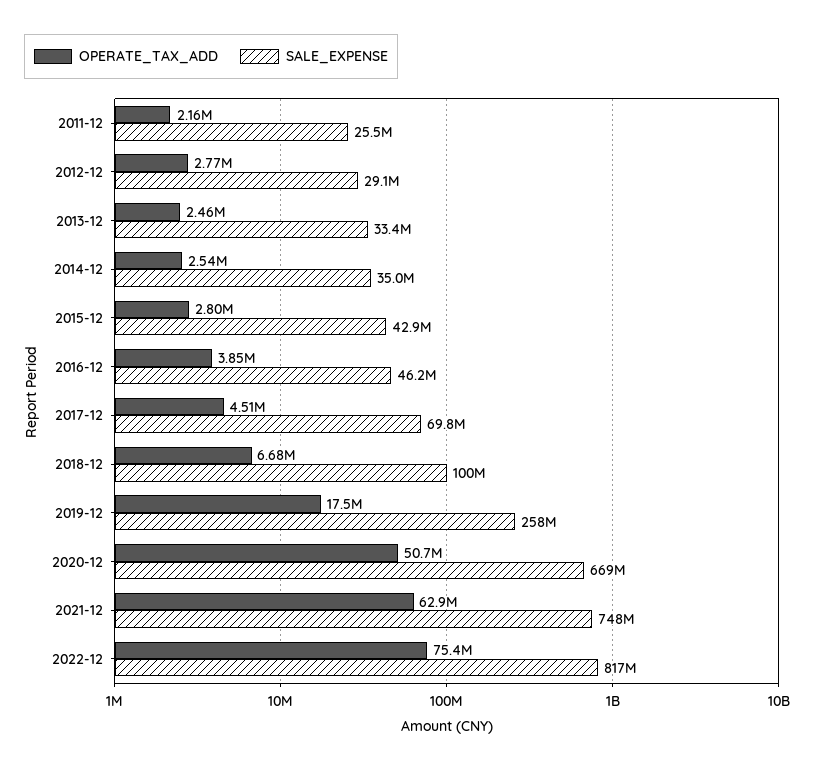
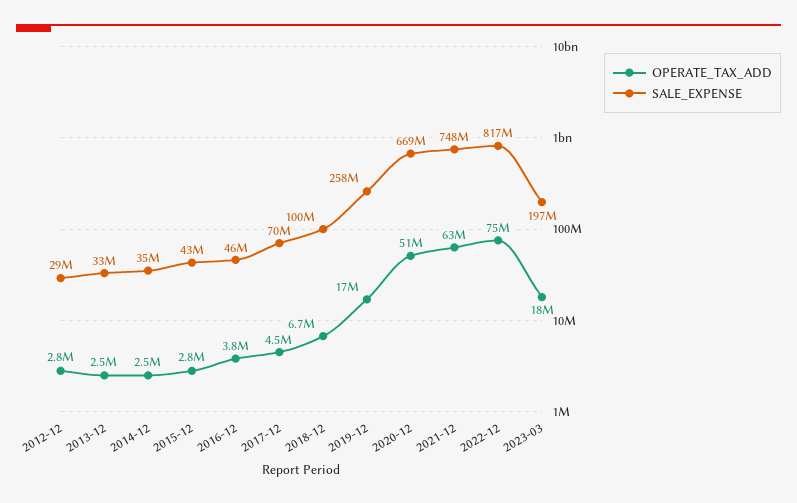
OPERATE_TAX_ADD, 2011-12: 2160000 -> none
SALE_EXPENSE, 2011-12: 25500000 -> none
OPERATE_TAX_ADD, 2023-03: none -> 18000000
SALE_EXPENSE, 2023-03: none -> 197000000

